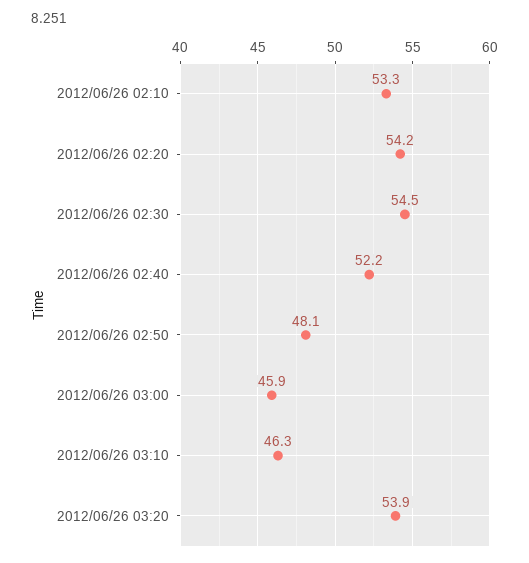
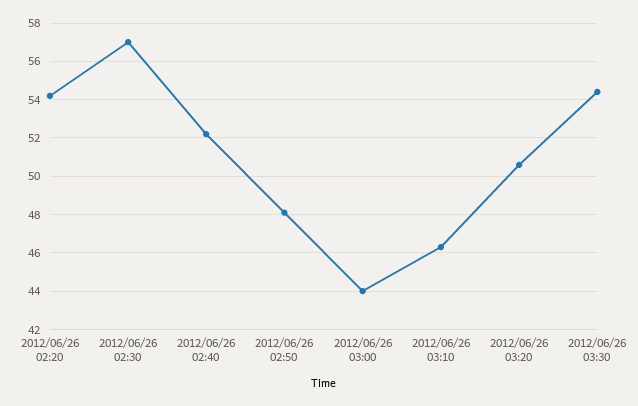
2012/06/26 02:10: 53.3 -> none
2012/06/26 02:30: 54.5 -> 57
2012/06/26 03:00: 45.9 -> 44
2012/06/26 03:20: 53.9 -> 50.5
2012/06/26 03:30: none -> 54.5

